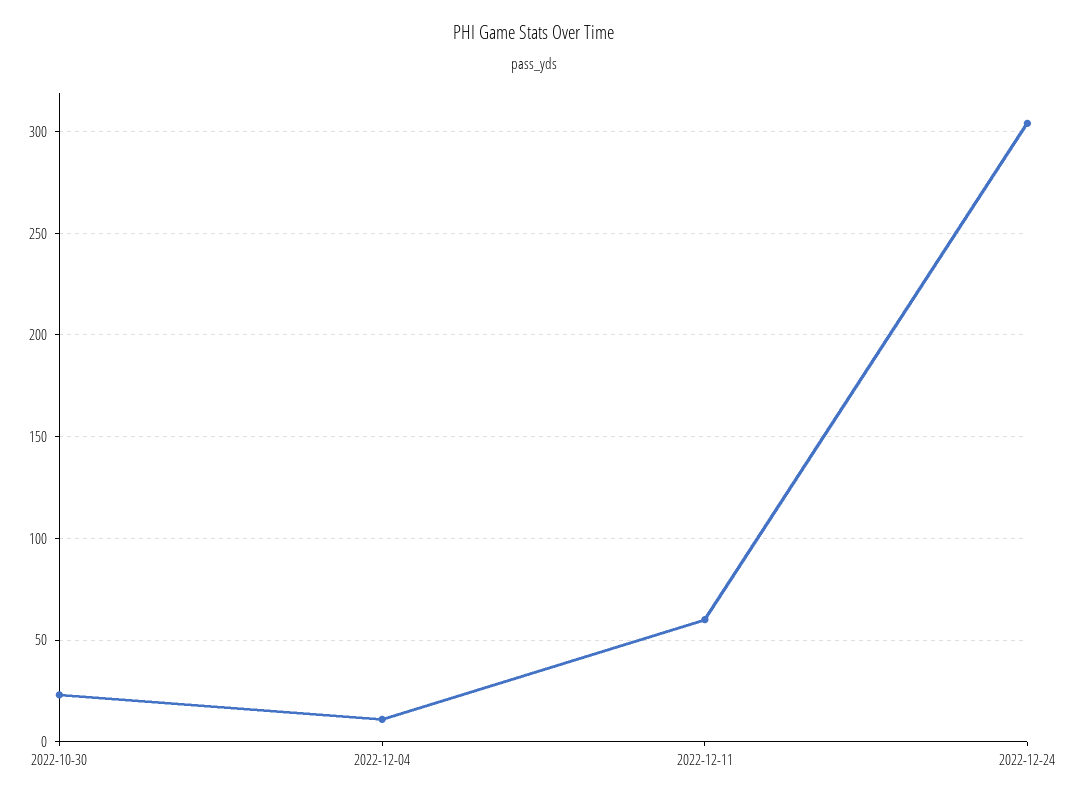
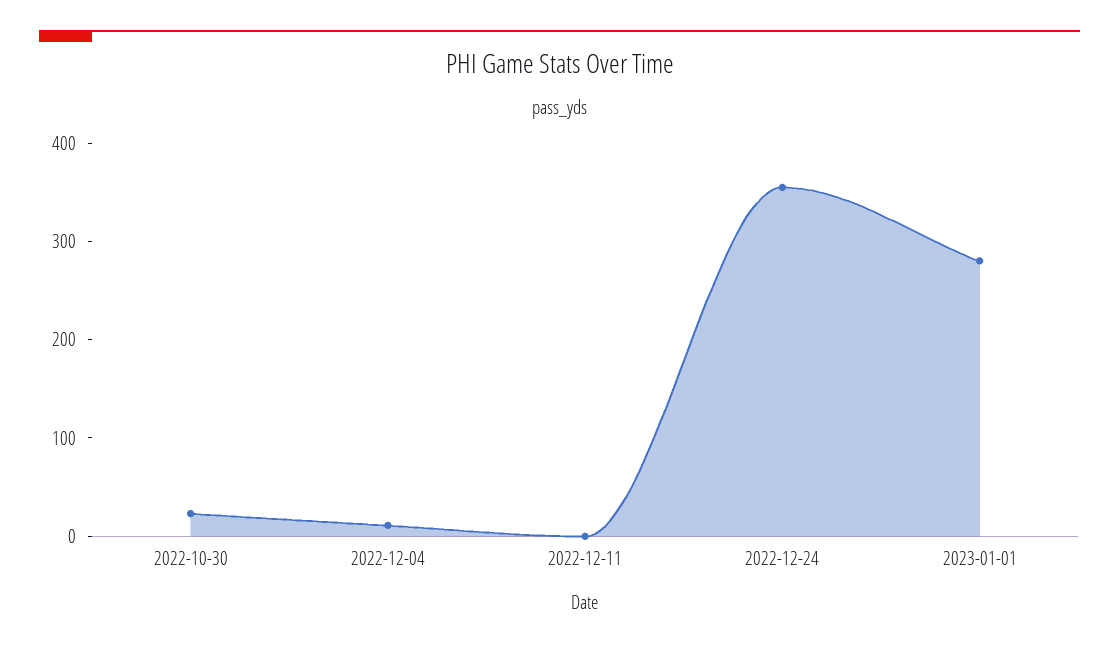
2022-12-11: 60 -> 0
2022-12-24: 305 -> 360
2023-01-01: none -> 280

